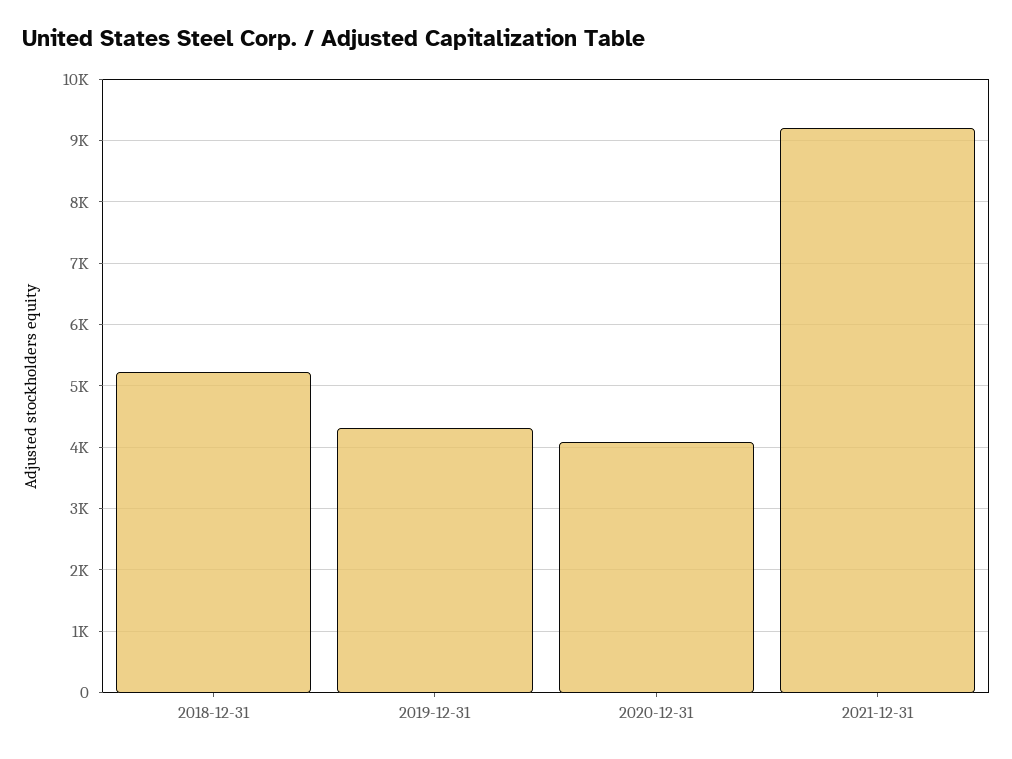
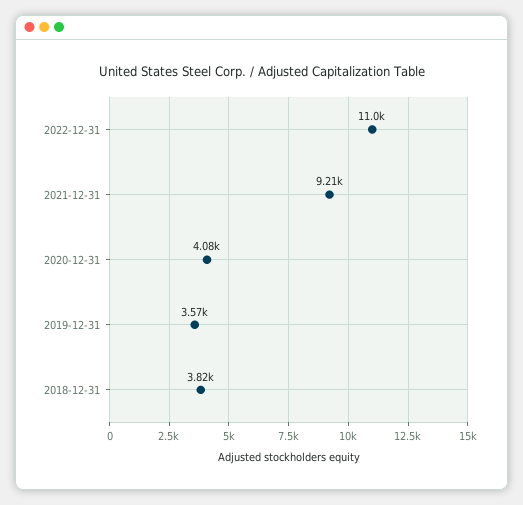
2018-12-31: 5200 -> 3820
2019-12-31: 4300 -> 3570
2022-12-31: none -> 11000

